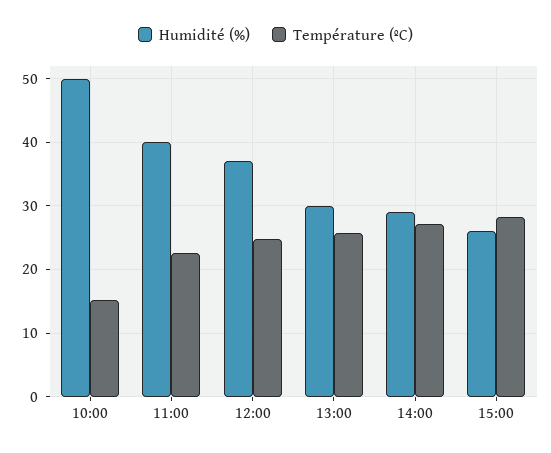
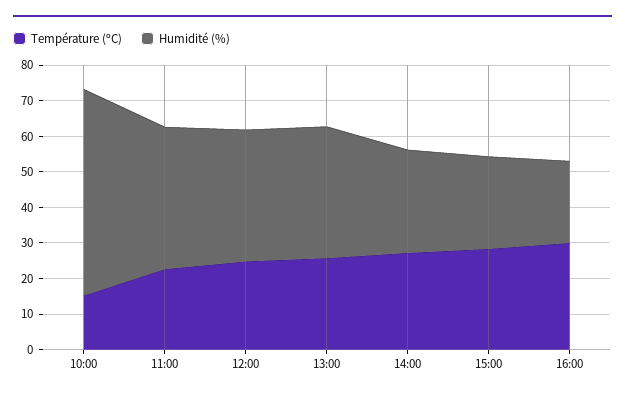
Humidité (%), 10:00: 50 -> 57.5
Humidité (%), 13:00: 30 -> 37.5
Température (ºC), 16:00: none -> 30
Humidité (%), 16:00: none -> 22.5

